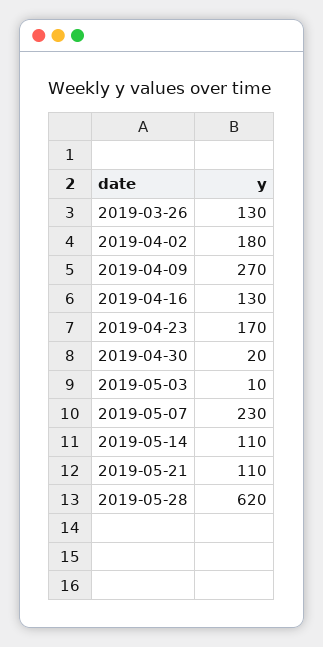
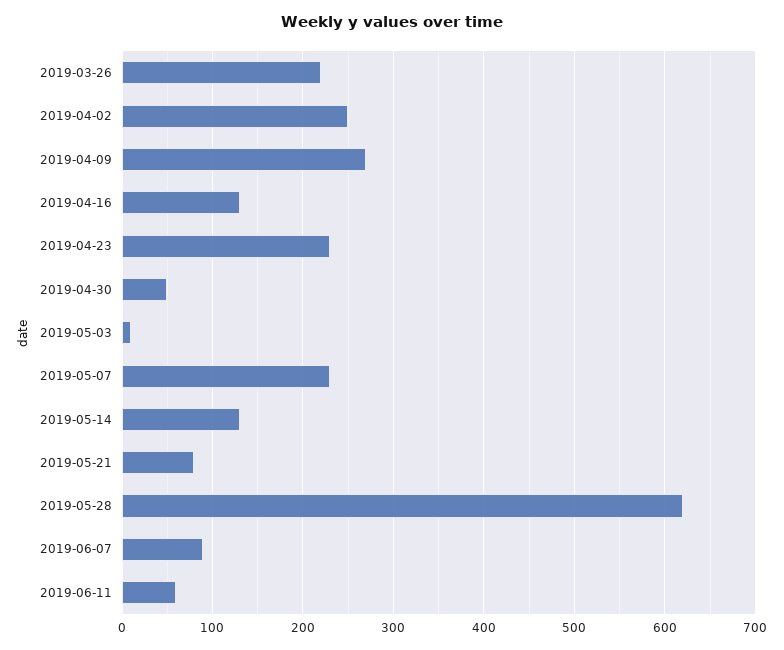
2019-03-26: 130 -> 220
2019-04-02: 180 -> 250
2019-04-23: 170 -> 230
2019-04-30: 20 -> 50
2019-05-14: 110 -> 130
2019-05-21: 110 -> 80
2019-06-07: none -> 90
2019-06-11: none -> 60

